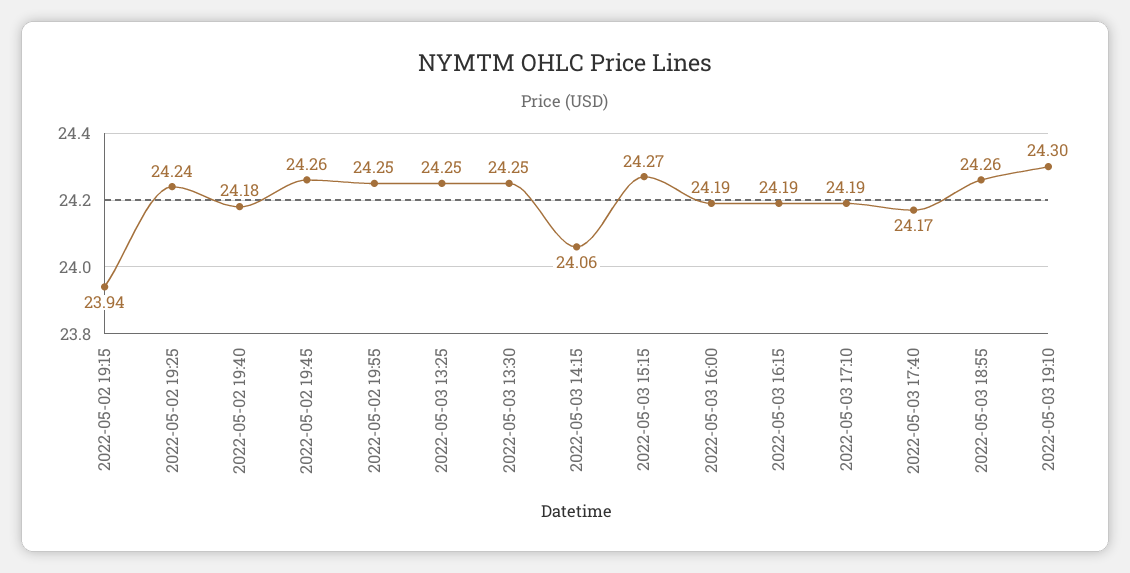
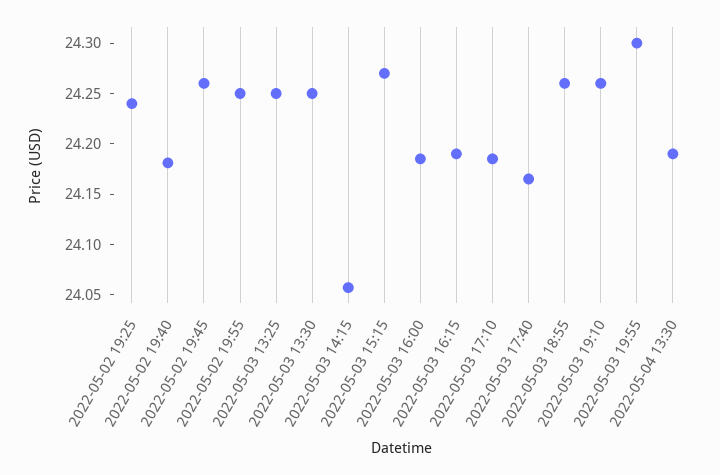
2022-05-02 19:15: 23.94 -> none
2022-05-03 19:10: 24.3 -> 24.26
2022-05-03 19:55: none -> 24.3
2022-05-04 13:30: none -> 24.19

